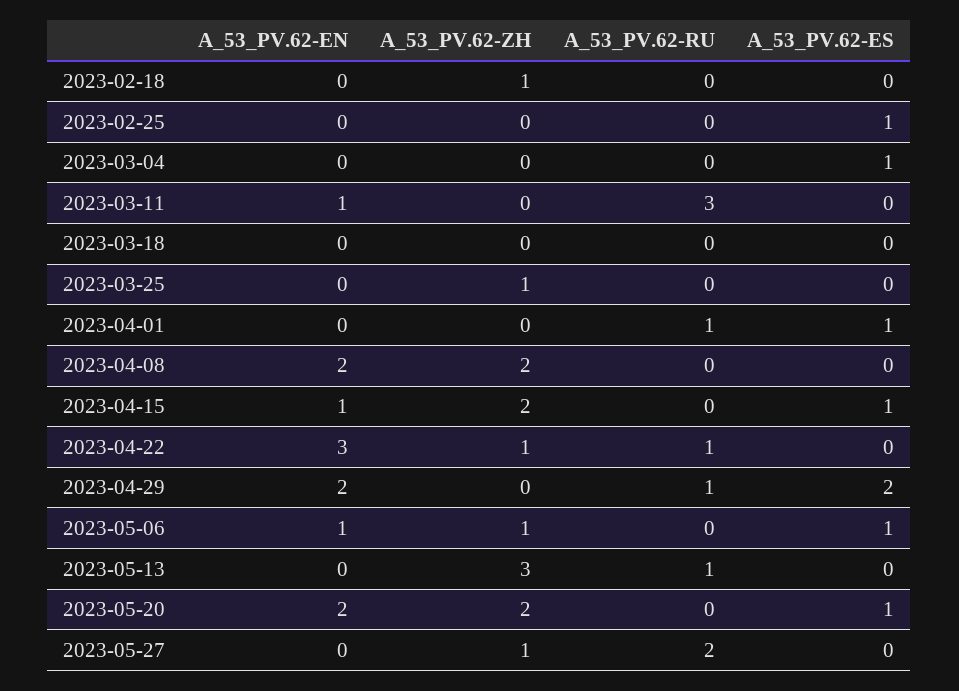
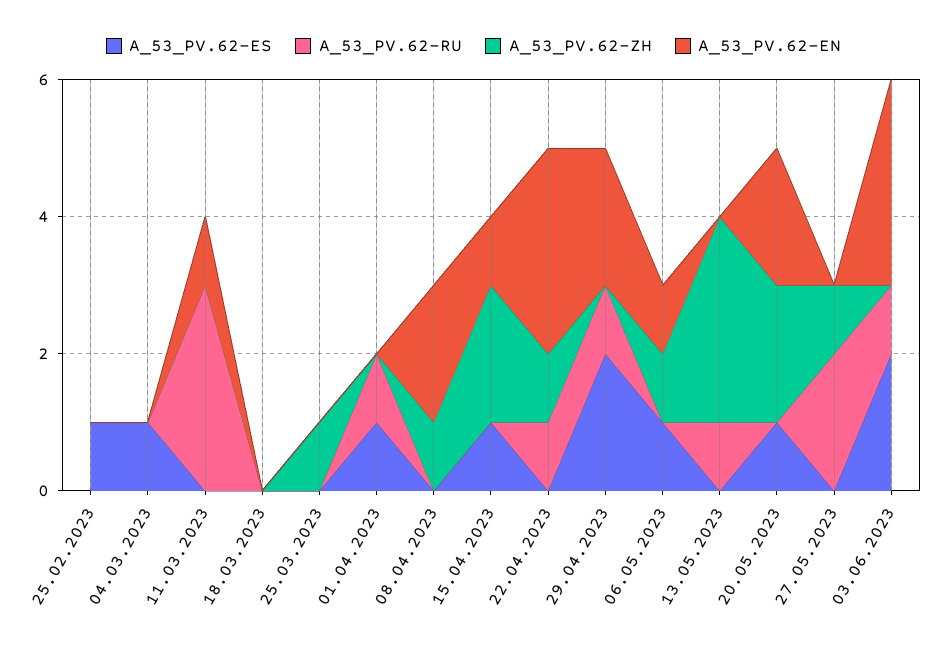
A_53_PV.62-EN, 2023-02-18: 0 -> none
A_53_PV.62-ZH, 2023-02-18: 1 -> none
A_53_PV.62-RU, 2023-02-18: 0 -> none
A_53_PV.62-ES, 2023-02-18: 0 -> none
A_53_PV.62-ZH, 2023-04-08: 2 -> 1
A_53_PV.62-ES, 03.06.2023: none -> 2
A_53_PV.62-RU, 03.06.2023: none -> 1
A_53_PV.62-ZH, 03.06.2023: none -> 0
A_53_PV.62-EN, 03.06.2023: none -> 3

